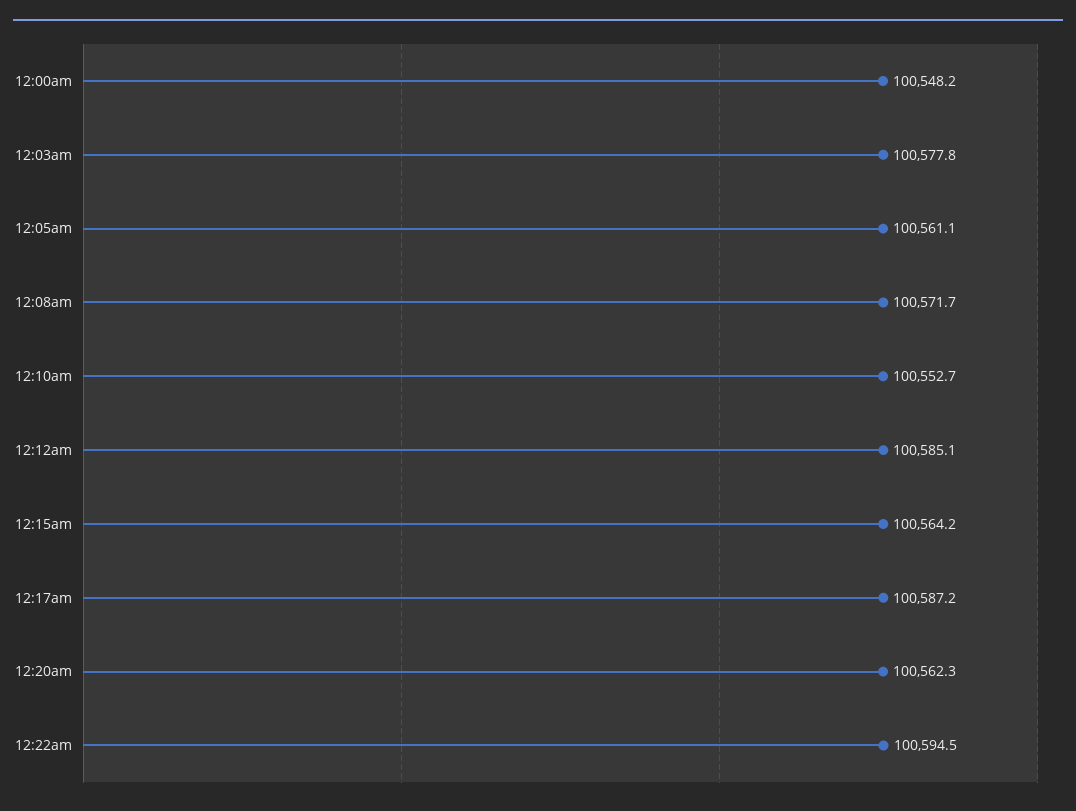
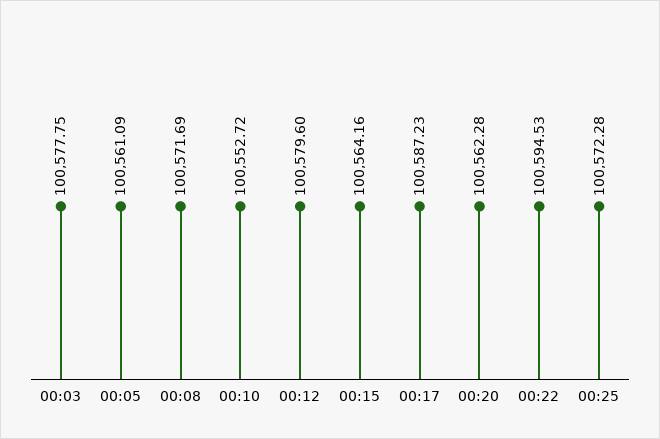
12:00am: 100548.2 -> none
12:12am: 100585.1 -> 100579.6
00:25: none -> 100572.28

